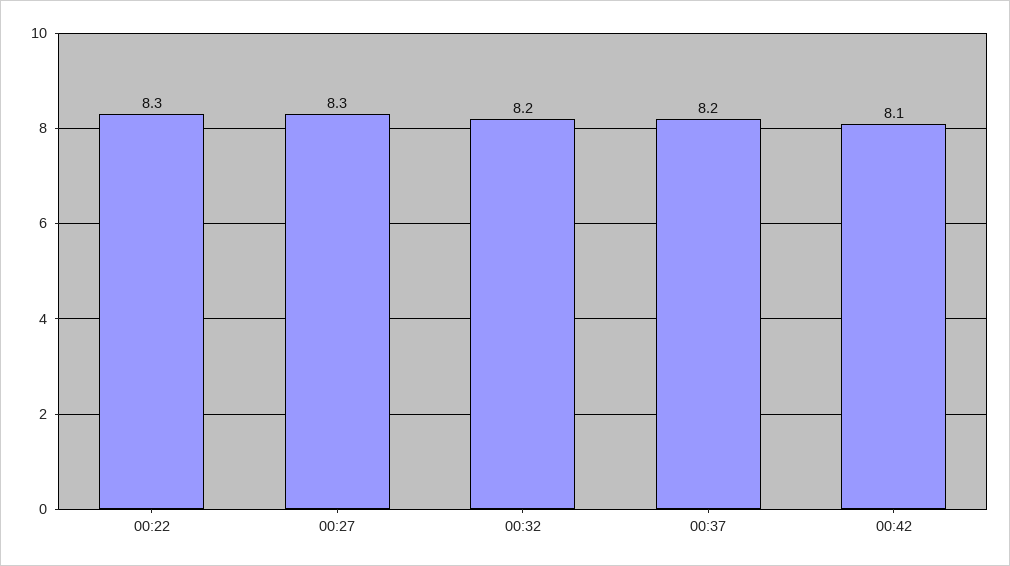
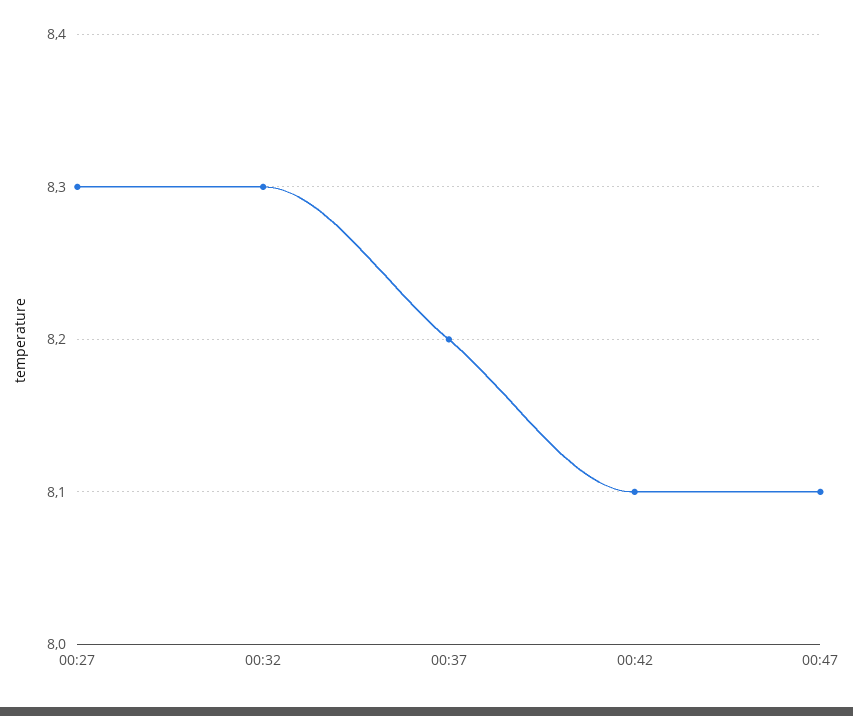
00:22: 8.3 -> none
00:32: 8.2 -> 8.3
00:47: none -> 8.1

